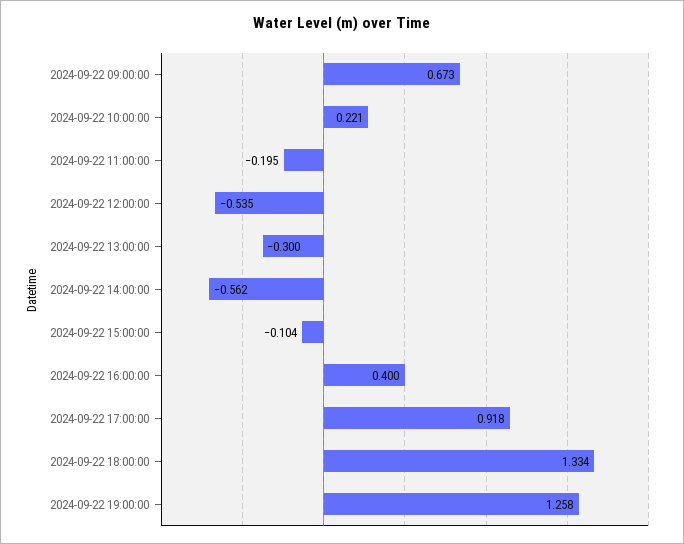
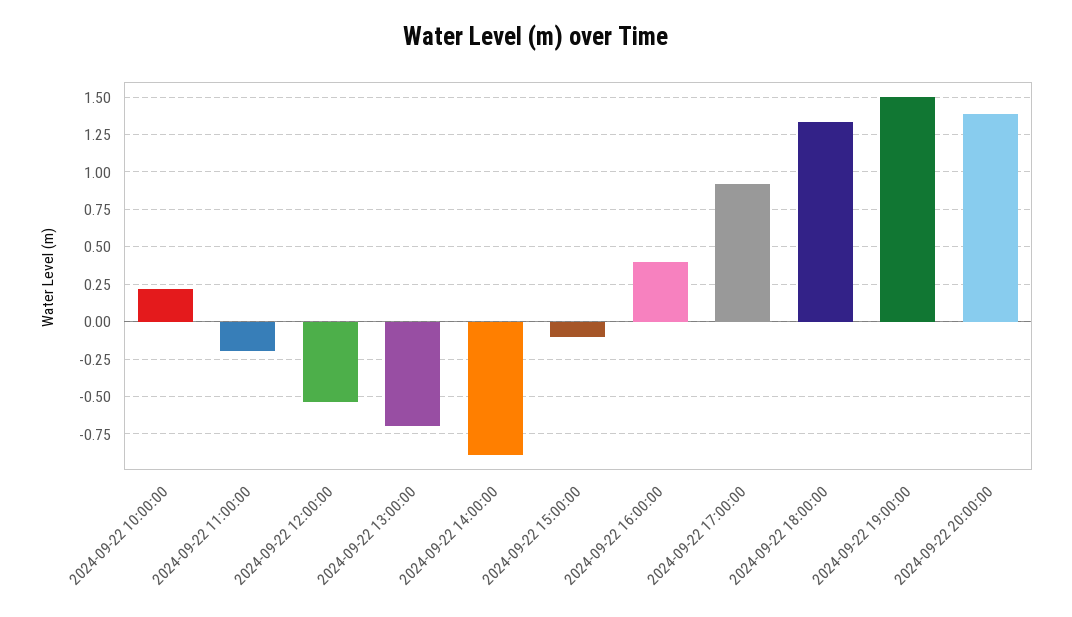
2024-09-22 09:00:00: 0.673 -> none
2024-09-22 13:00:00: -0.3 -> -0.7
2024-09-22 14:00:00: -0.562 -> -0.9
2024-09-22 19:00:00: 1.258 -> 1.5
2024-09-22 20:00:00: none -> 1.4

